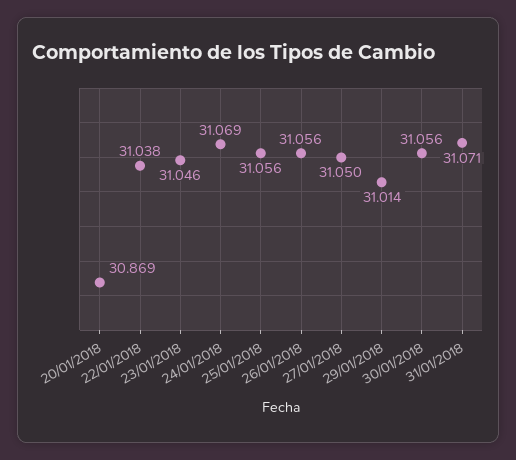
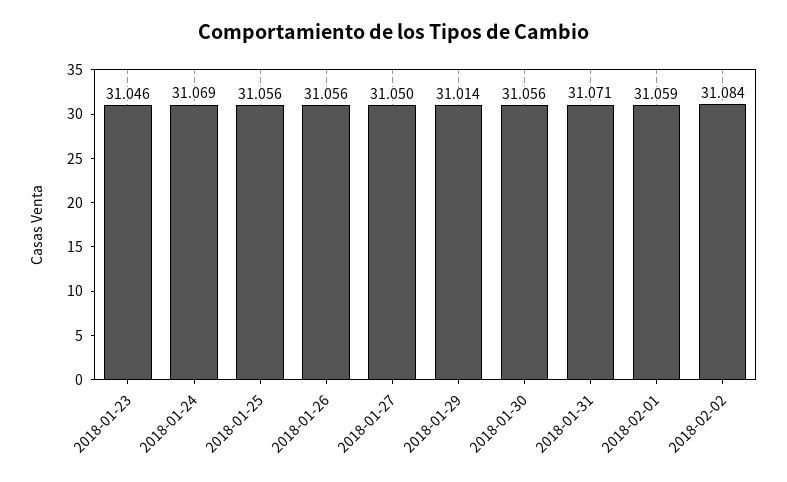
20/01/2018: 30.869 -> none
22/01/2018: 31.038 -> none
2018-02-01: none -> 31.059
2018-02-02: none -> 31.084

